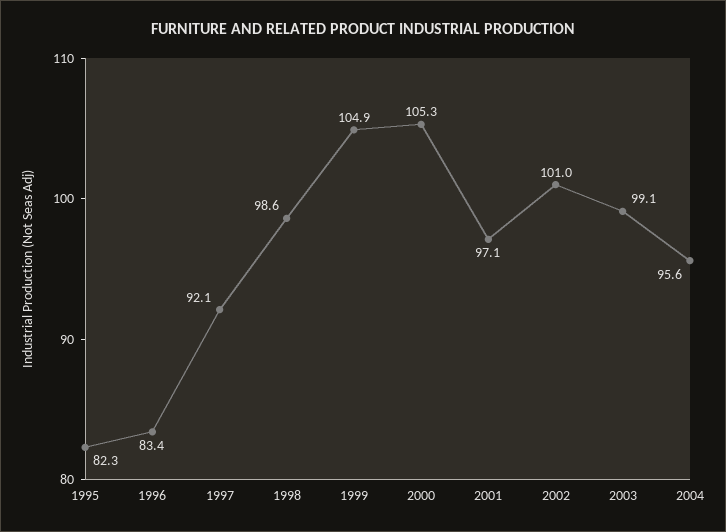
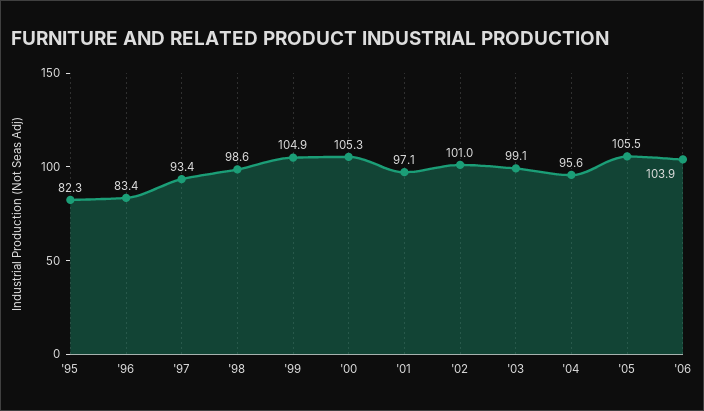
1997: 92.1 -> 93.4
'05: none -> 105.5
'06: none -> 103.9

